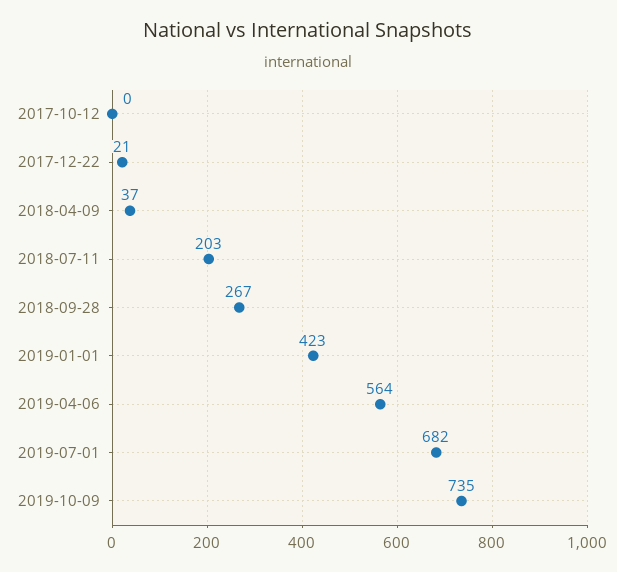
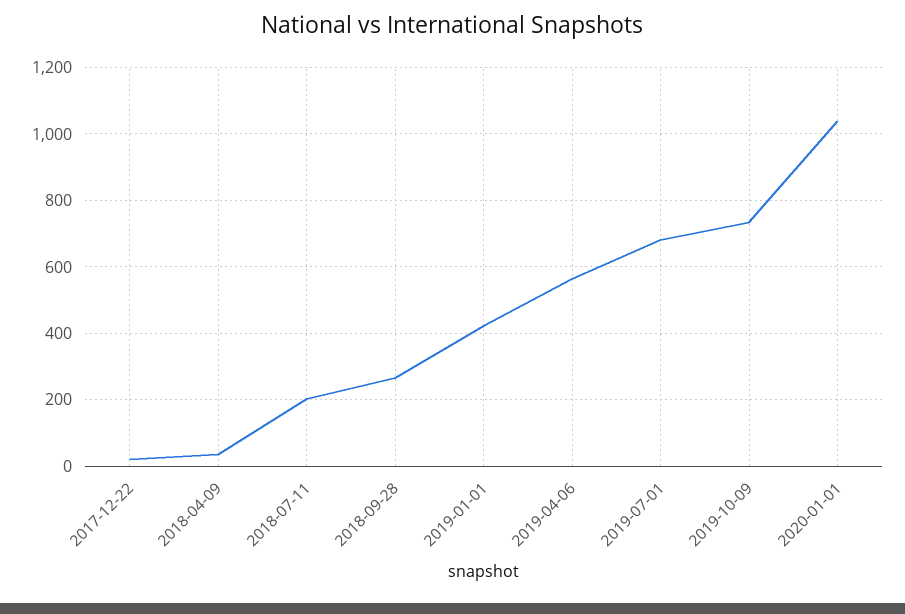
2017-10-12: 0 -> none
2020-01-01: none -> 1040

